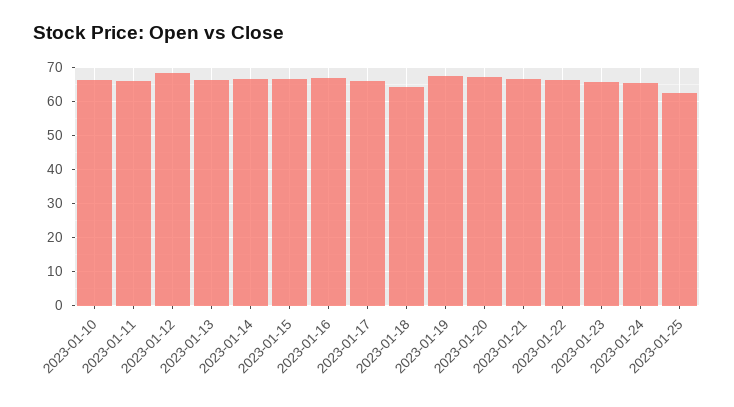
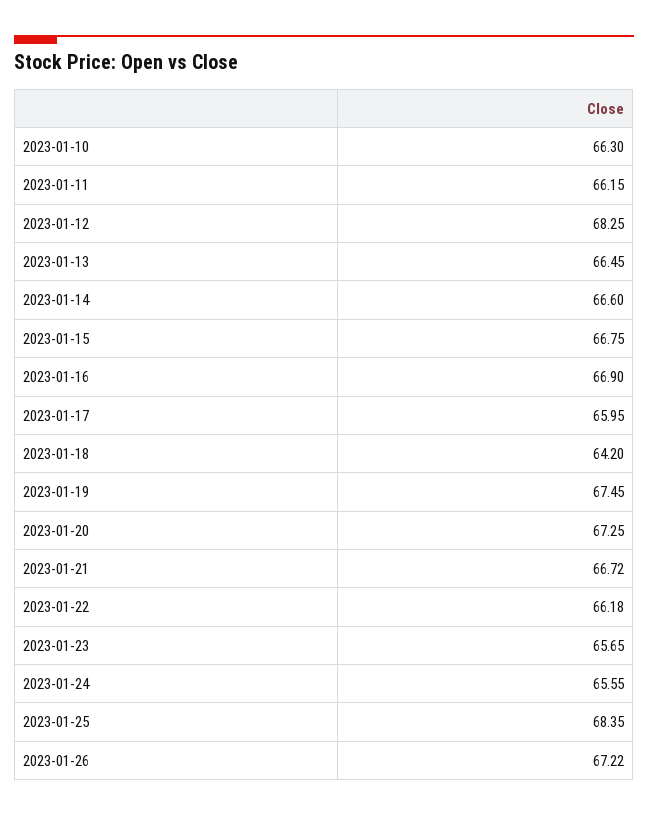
2023-01-25: 62 -> 68.35
2023-01-26: none -> 67.22

